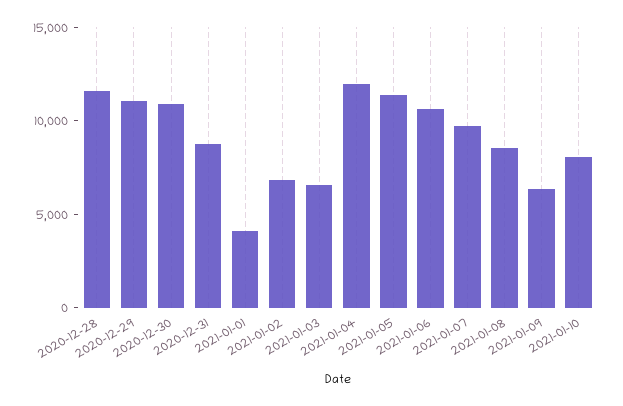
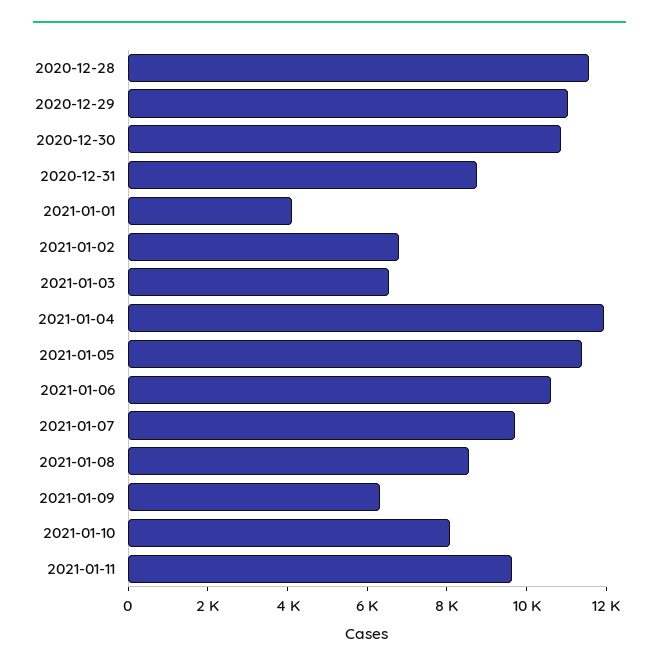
2021-01-11: none -> 9500

